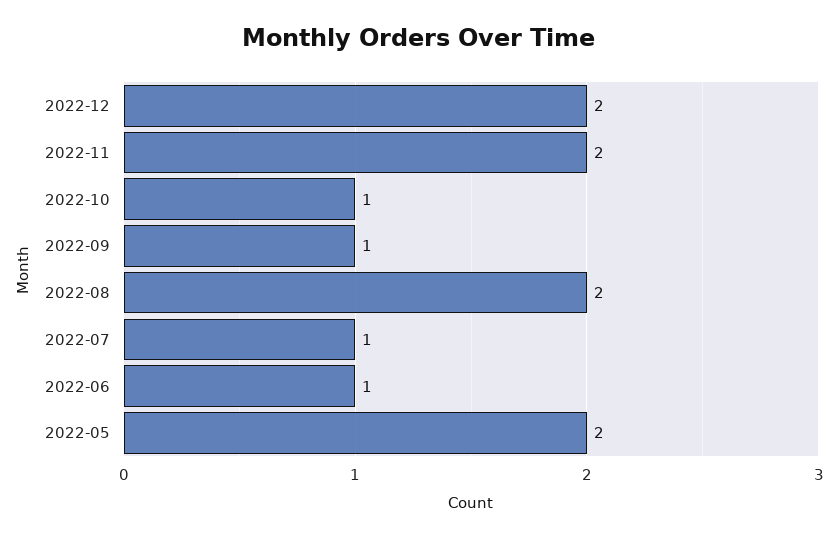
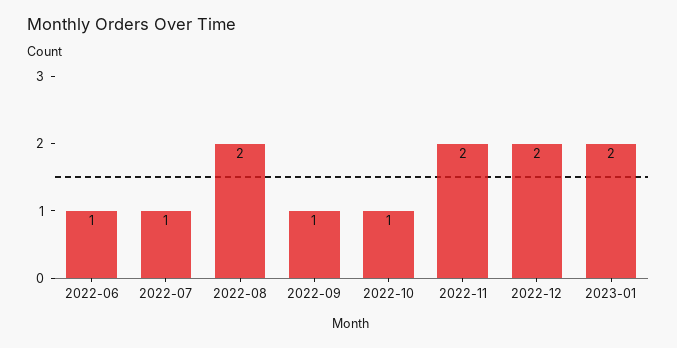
2022-05: 2 -> none
2023-01: none -> 2

